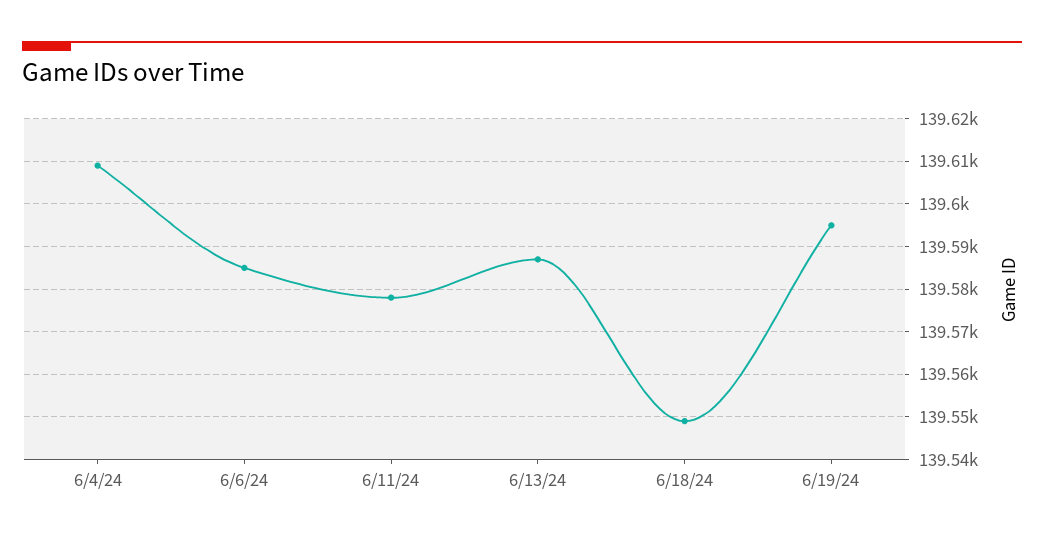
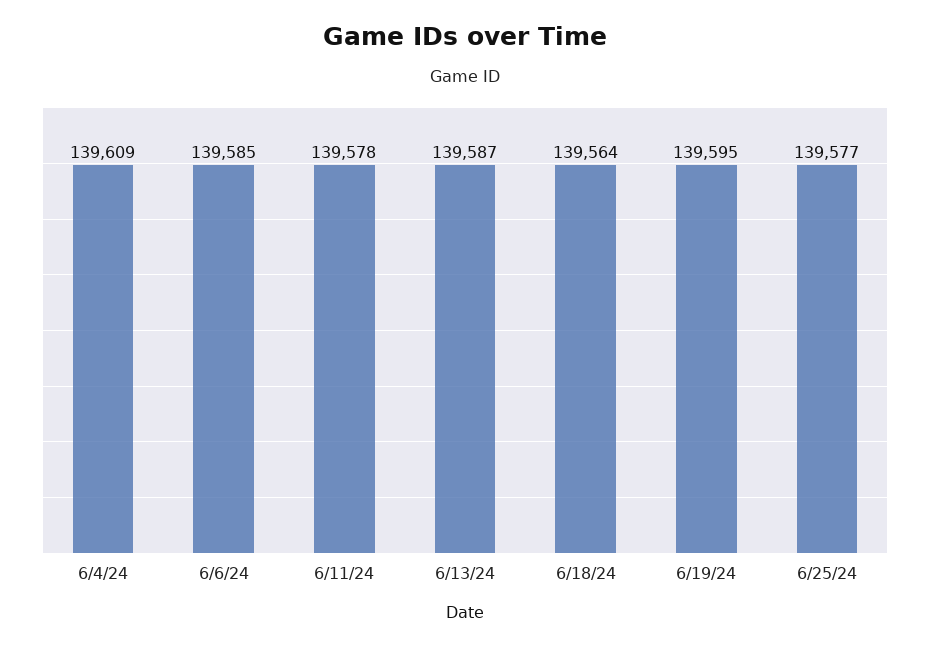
6/18/24: 139550 -> 139564
6/25/24: none -> 139577

